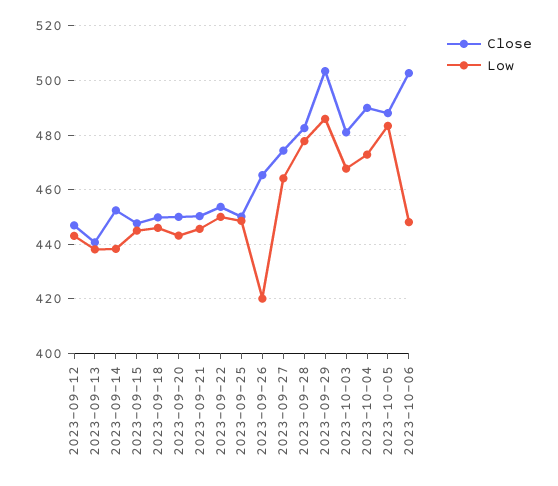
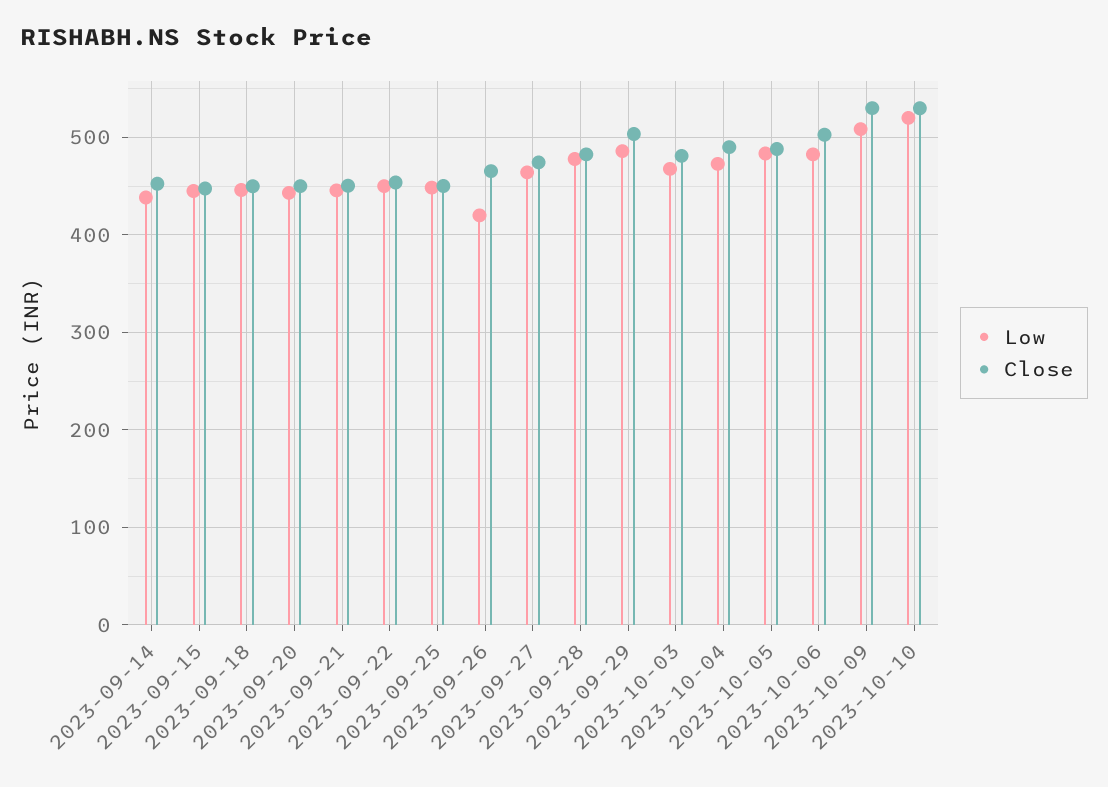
Close, 2023-09-12: 447.5 -> none
Low, 2023-09-12: 442.5 -> none
Close, 2023-09-13: 440 -> none
Low, 2023-09-13: 437.5 -> none
Low, 2023-10-06: 447.5 -> 480
Low, 2023-10-09: none -> 510
Close, 2023-10-09: none -> 530
Low, 2023-10-10: none -> 520
Close, 2023-10-10: none -> 530

